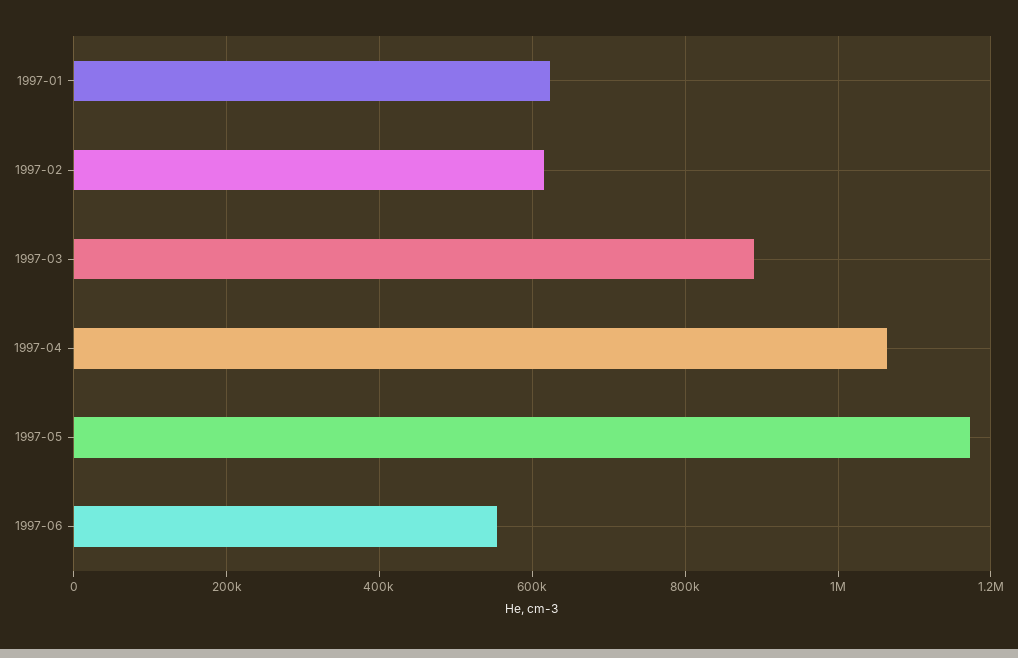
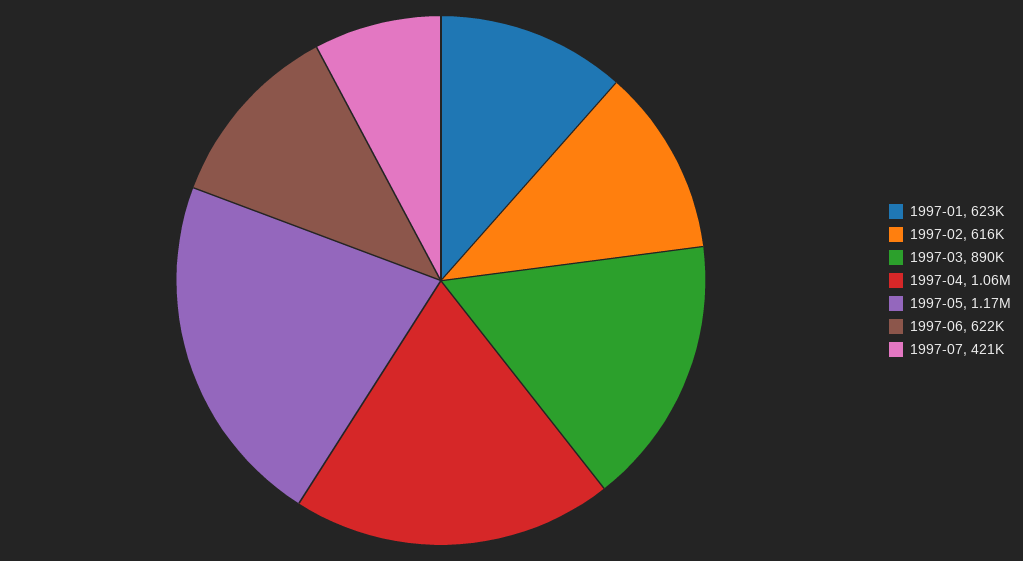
1997-06: 560000 -> 622000
1997-07: none -> 421000

